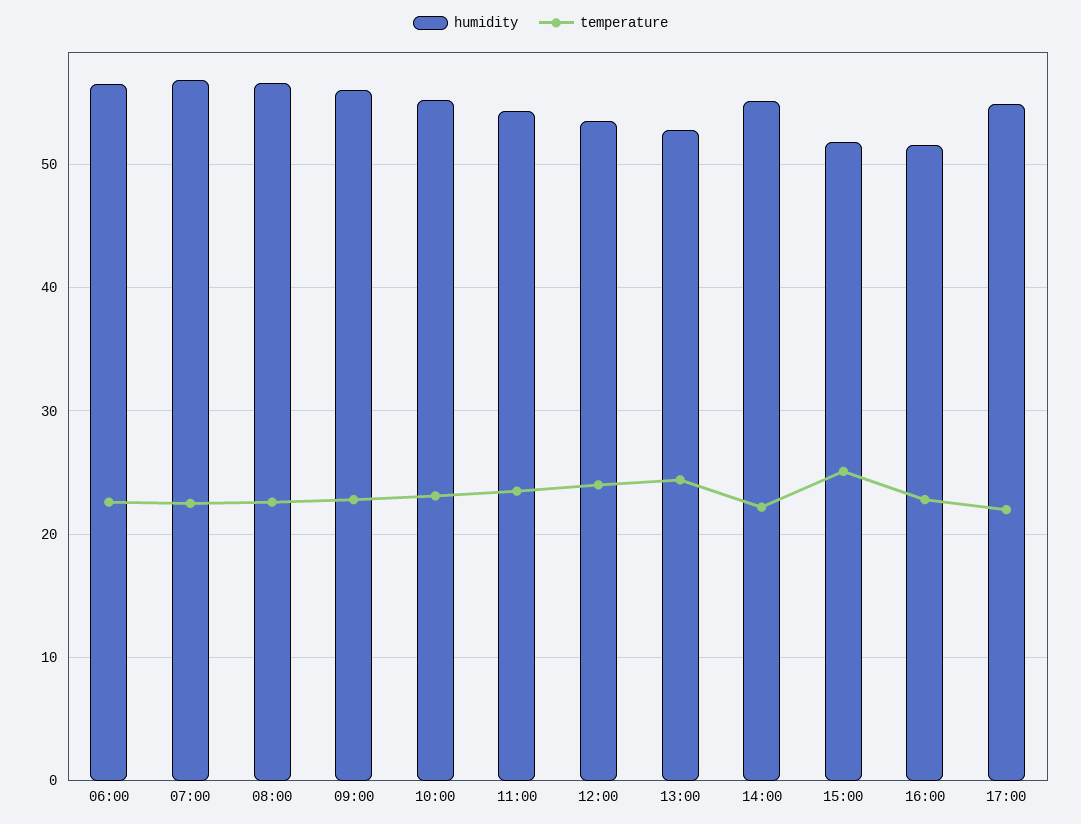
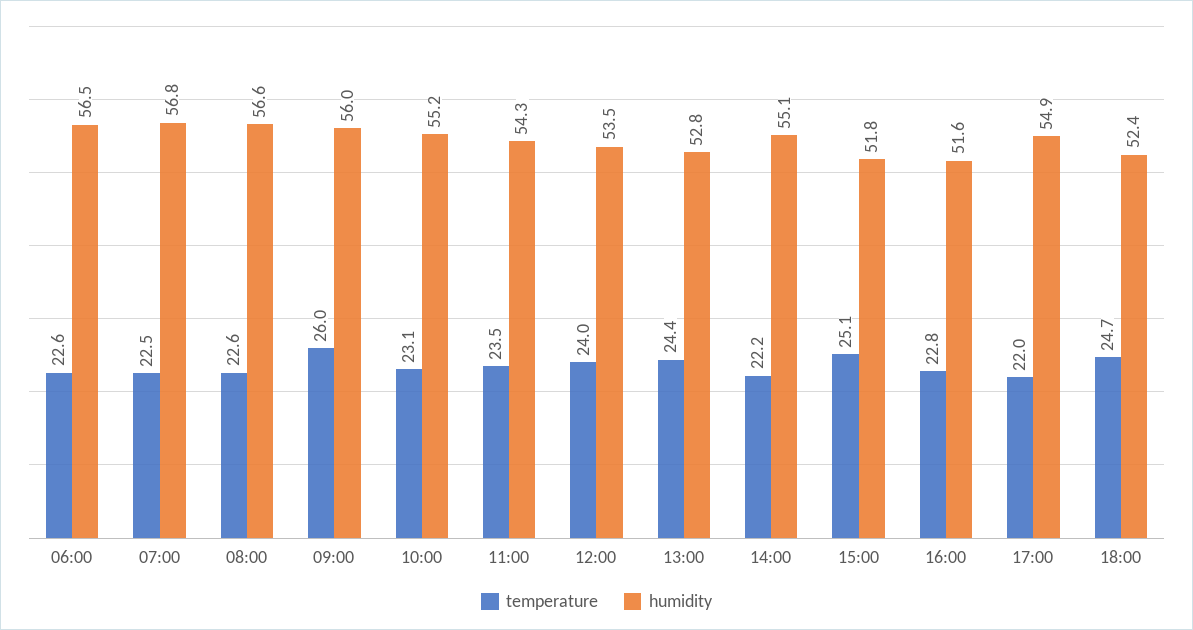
temperature, 09:00: 23 -> 26
temperature, 18:00: none -> 24.7
humidity, 18:00: none -> 52.4

